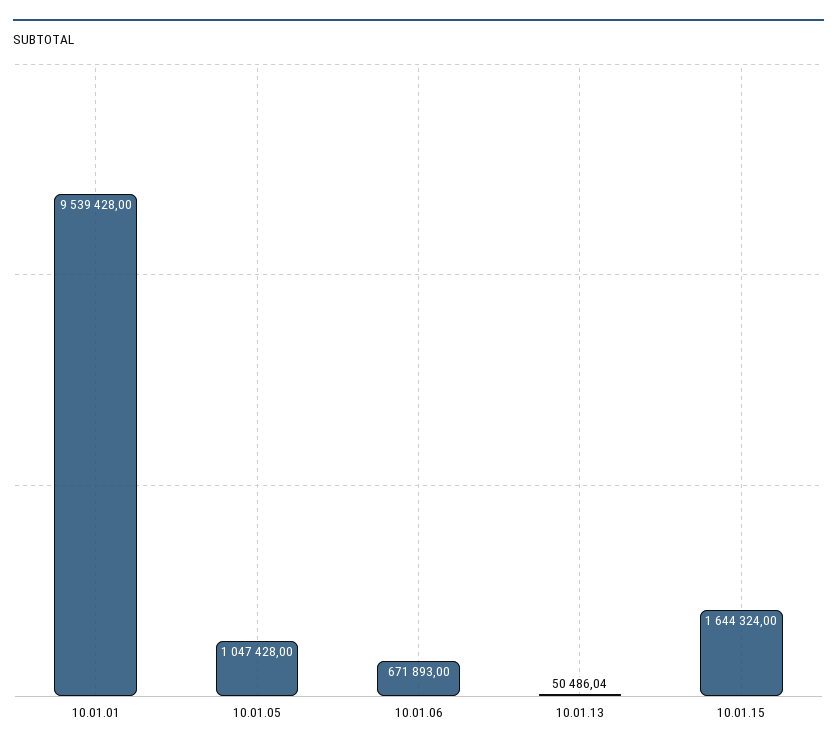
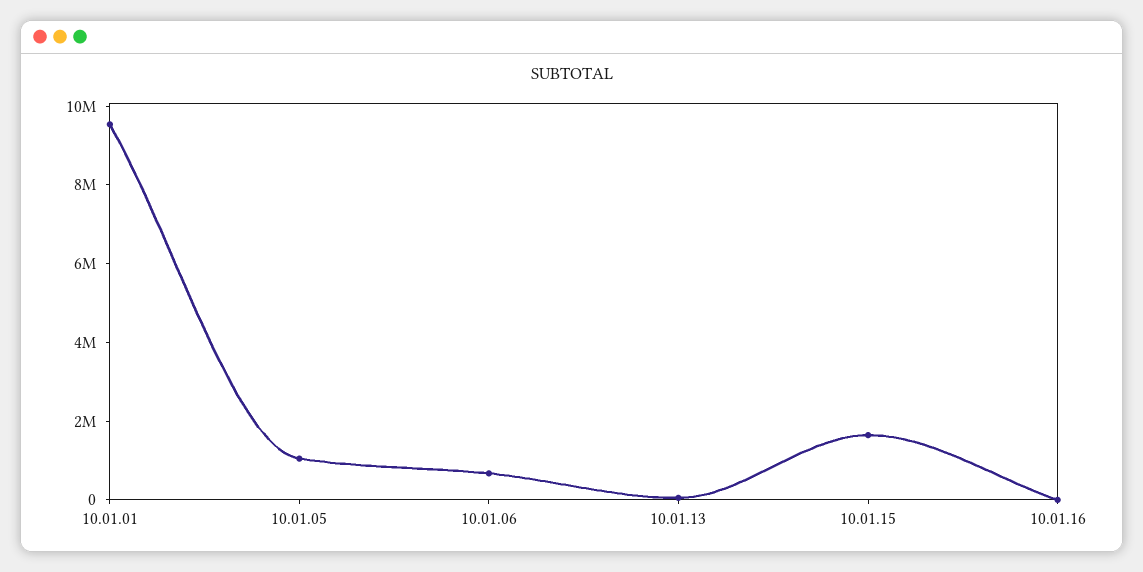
10.01.16: none -> 0

